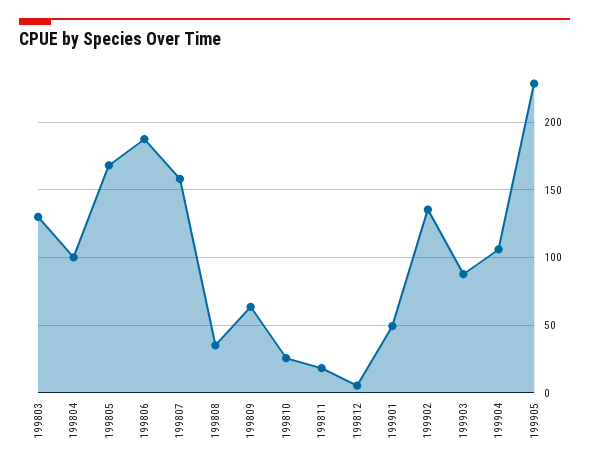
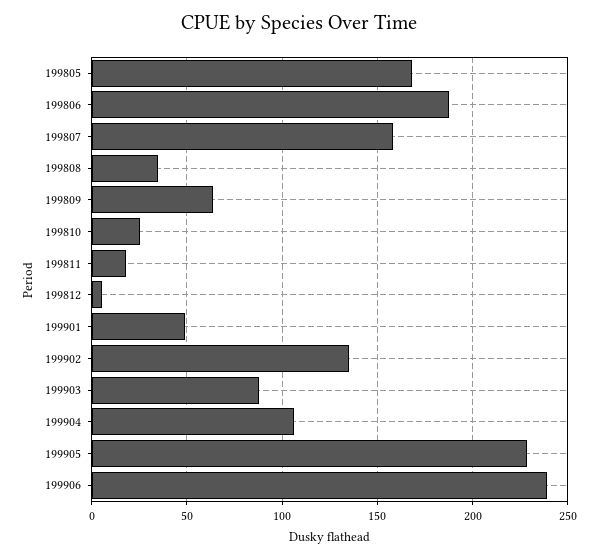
199803: 130 -> none
199804: 100 -> none
199906: none -> 240

